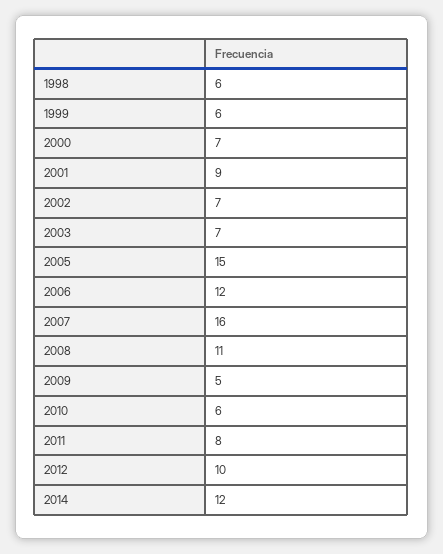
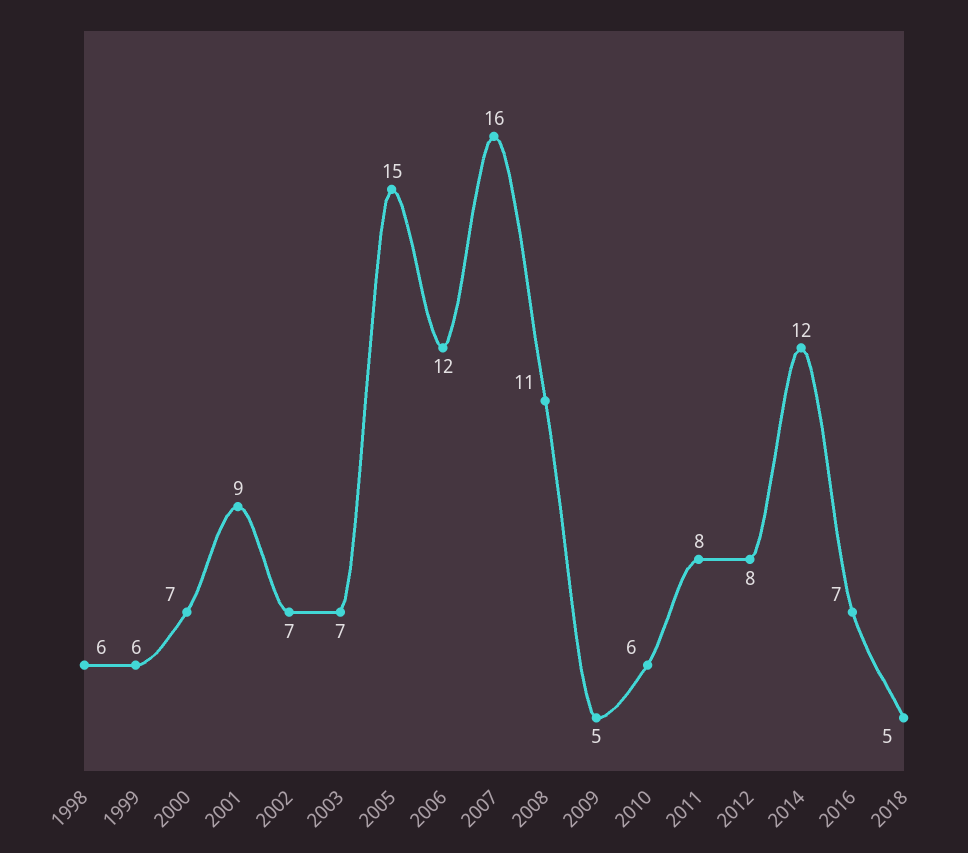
2012: 10 -> 8
2016: none -> 7
2018: none -> 5

